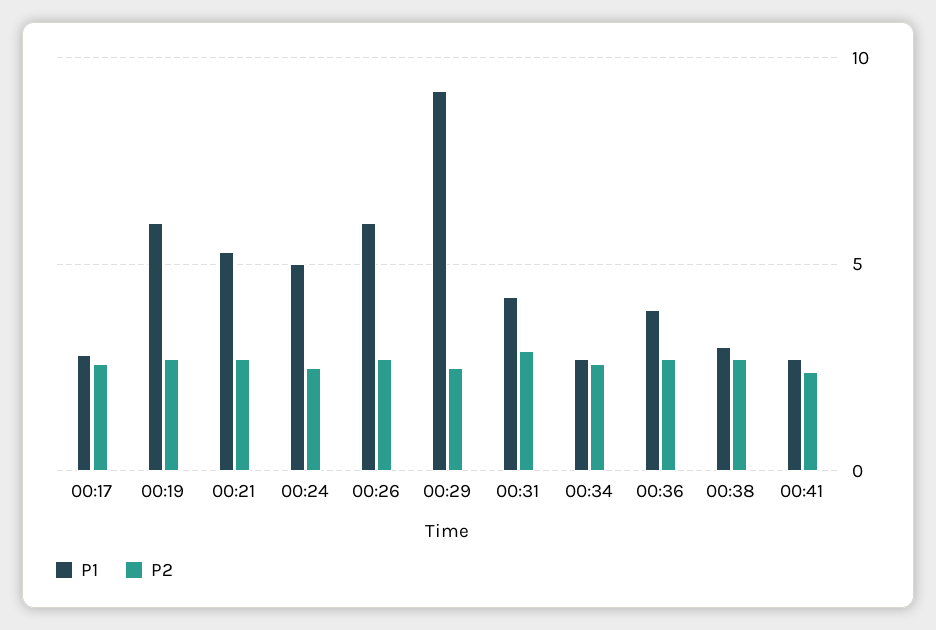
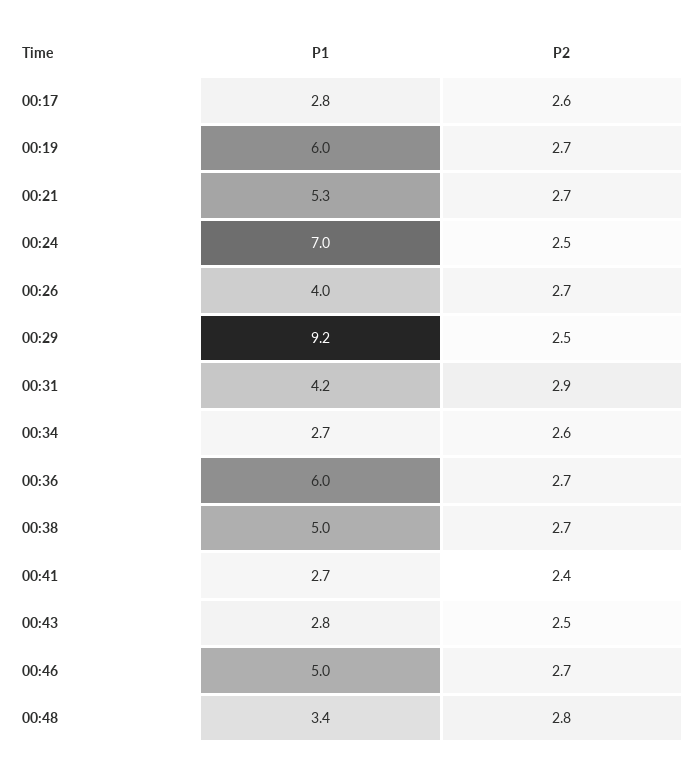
P1, 00:24: 5 -> 7
P1, 00:26: 6 -> 4
P1, 00:36: 4 -> 6
P1, 00:38: 3 -> 5
P1, 00:43: none -> 2.8
P2, 00:43: none -> 2.5
P1, 00:46: none -> 5
P2, 00:46: none -> 2.7
P1, 00:48: none -> 3.4
P2, 00:48: none -> 2.8

